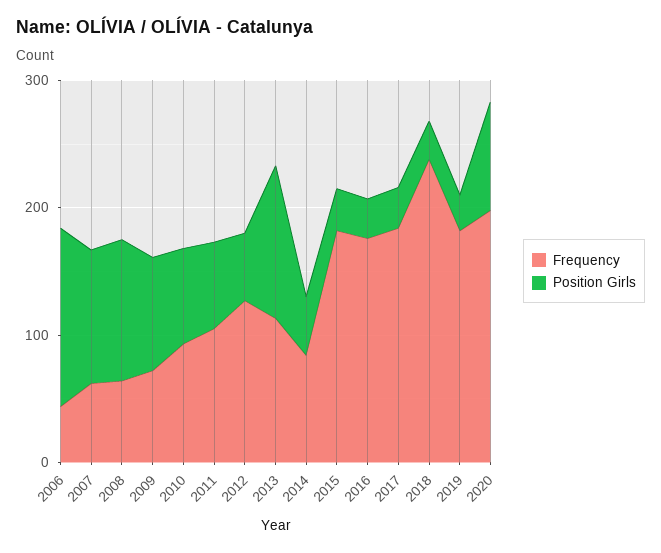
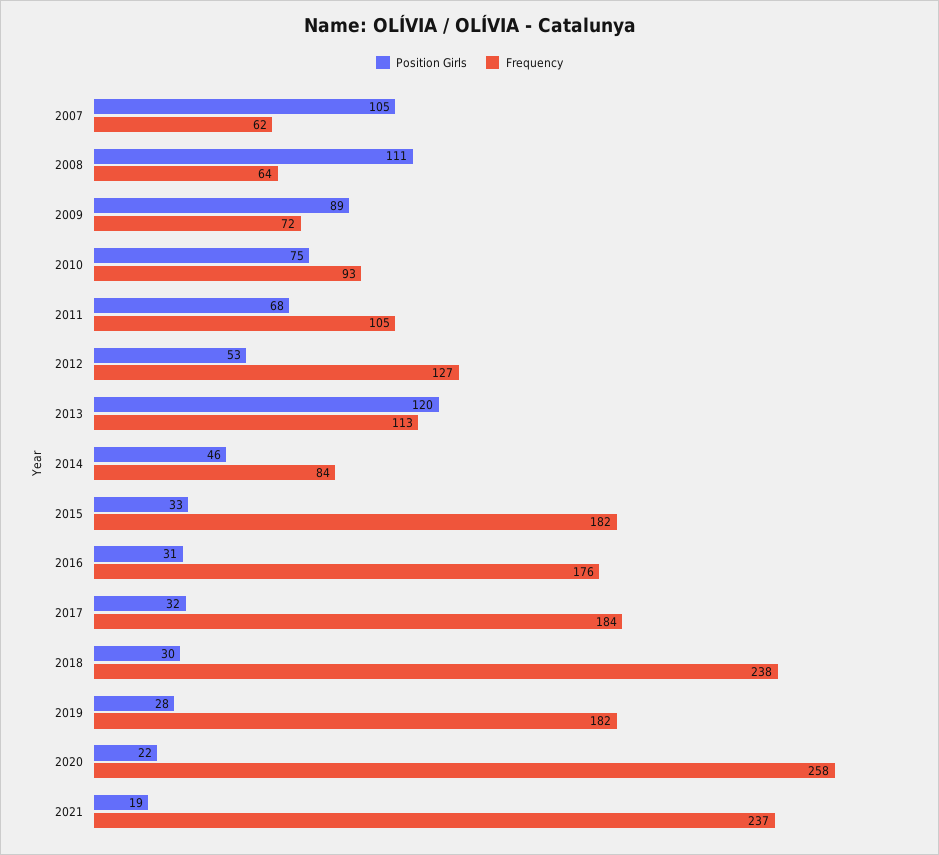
Frequency, 2006: 40 -> none
Position Girls, 2006: 140 -> none
Frequency, 2020: 200 -> 258
Position Girls, 2020: 80 -> 22
Position Girls, 2021: none -> 19
Frequency, 2021: none -> 237

